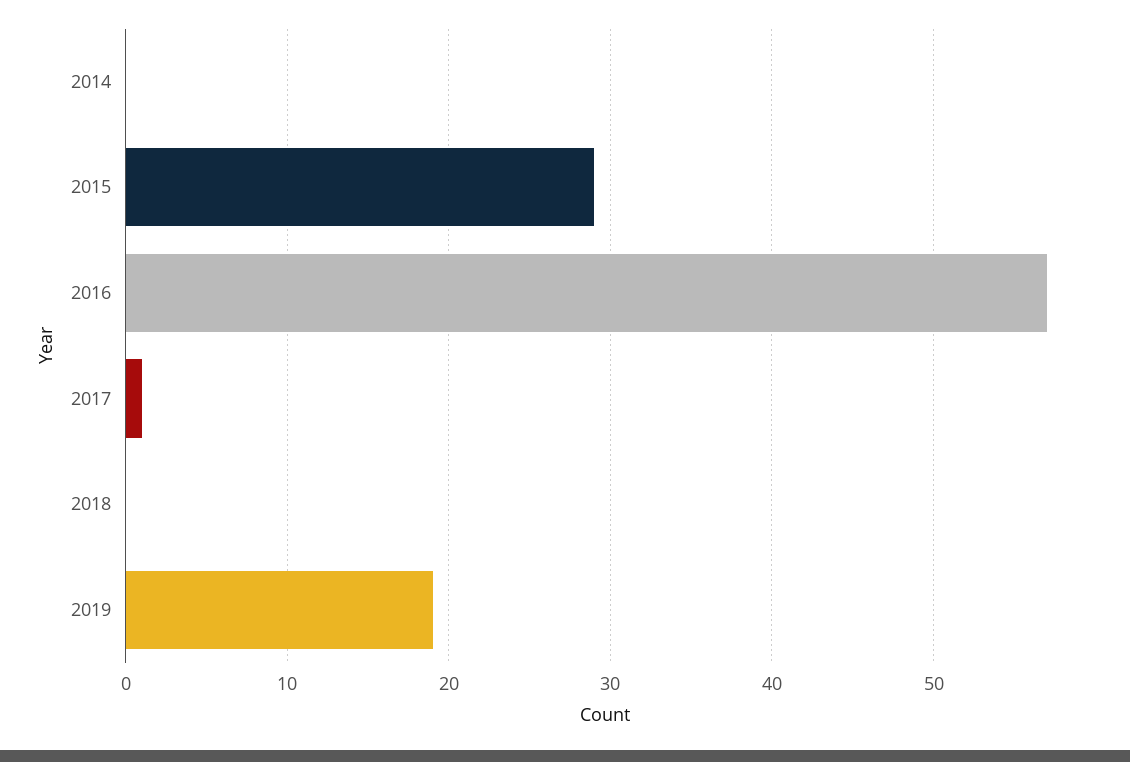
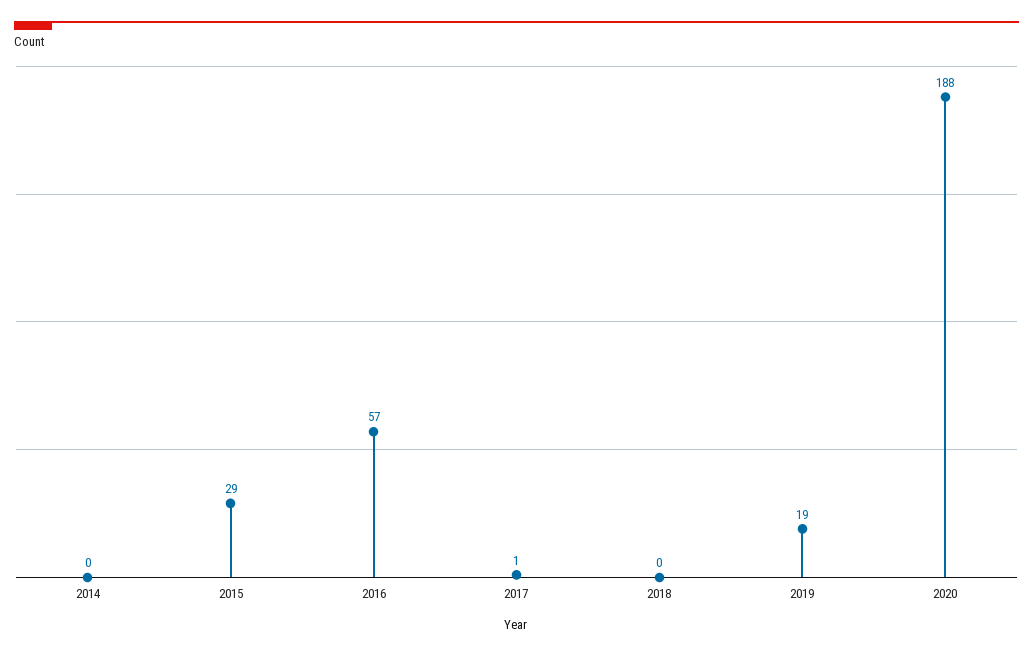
2020: none -> 188

